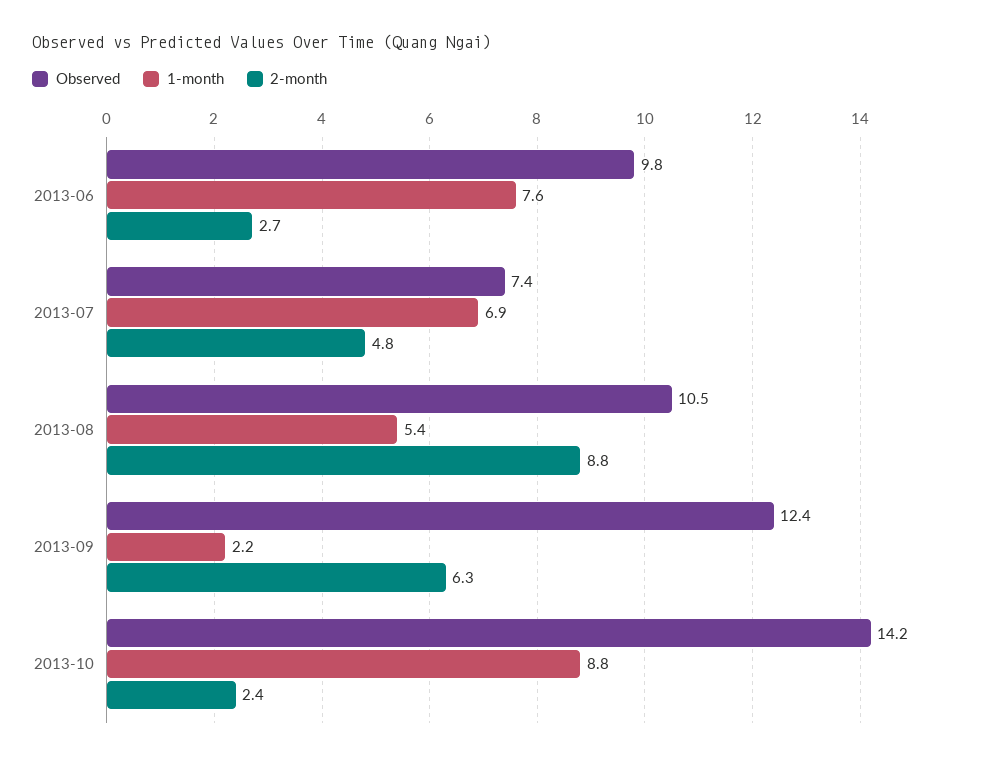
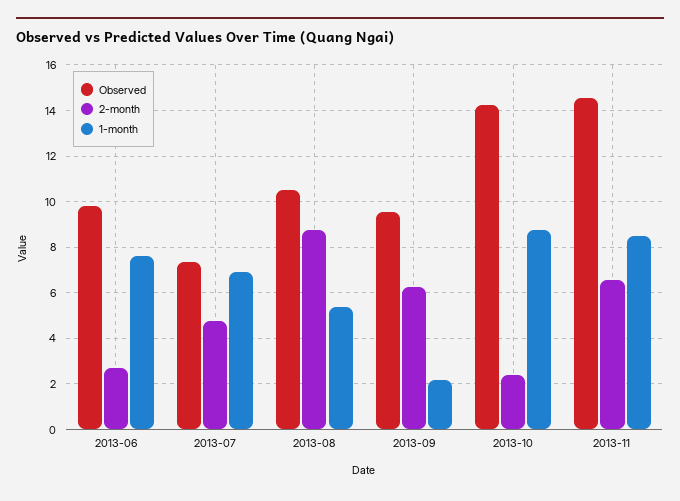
Observed, 2013-09: 12.4 -> 9.5
Observed, 2013-11: none -> 14.5
2-month, 2013-11: none -> 6.5
1-month, 2013-11: none -> 8.5

